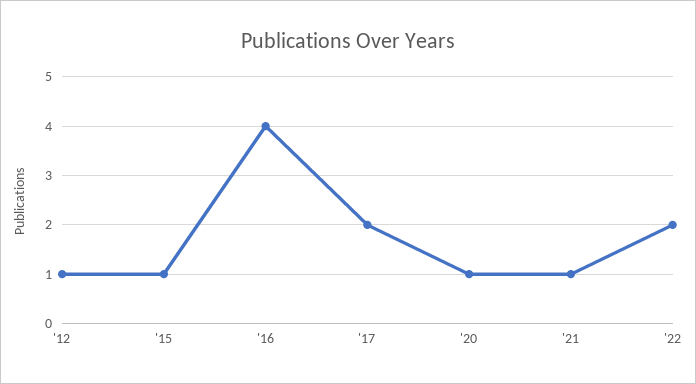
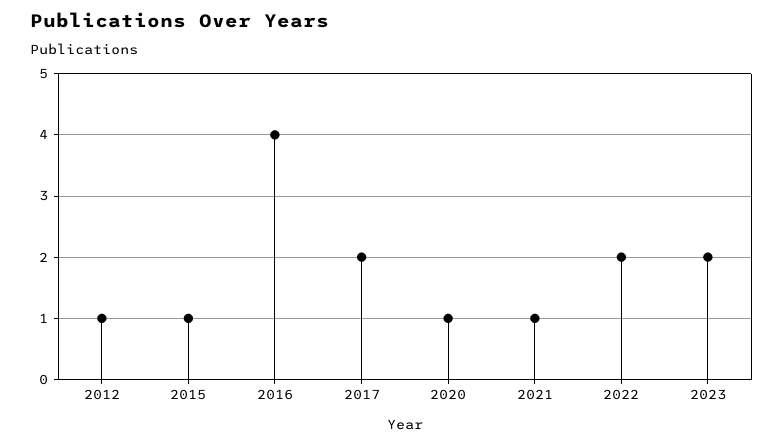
2023: none -> 2

